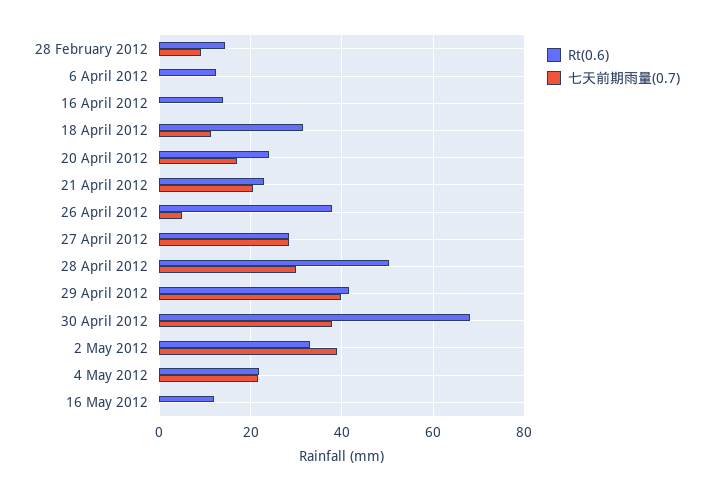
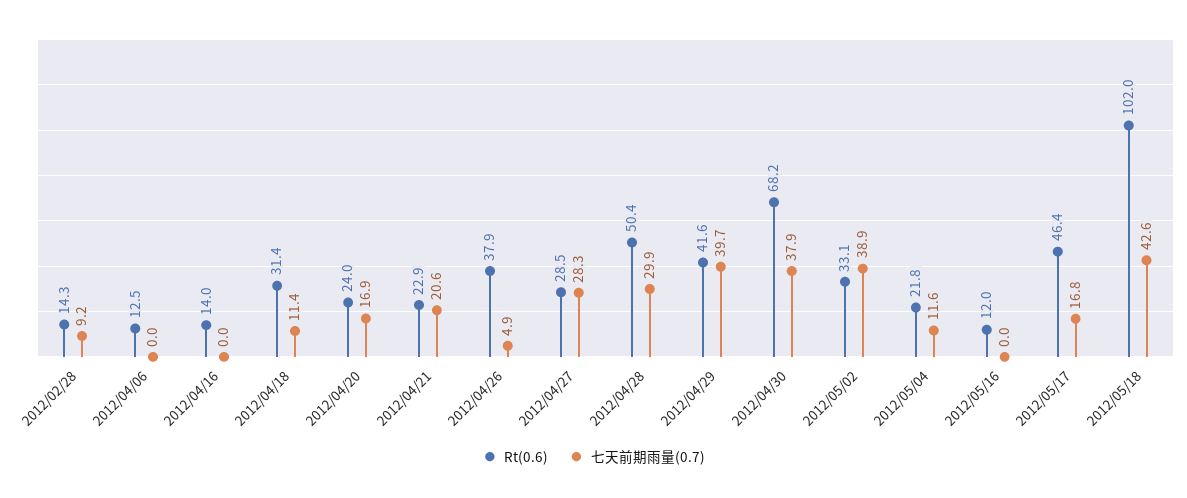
七天前期雨量(0.7), 4 May 2012: 22 -> 11.6
Rt(0.6), 2012/05/17: none -> 46.4
七天前期雨量(0.7), 2012/05/17: none -> 16.8
Rt(0.6), 2012/05/18: none -> 102
七天前期雨量(0.7), 2012/05/18: none -> 42.6

